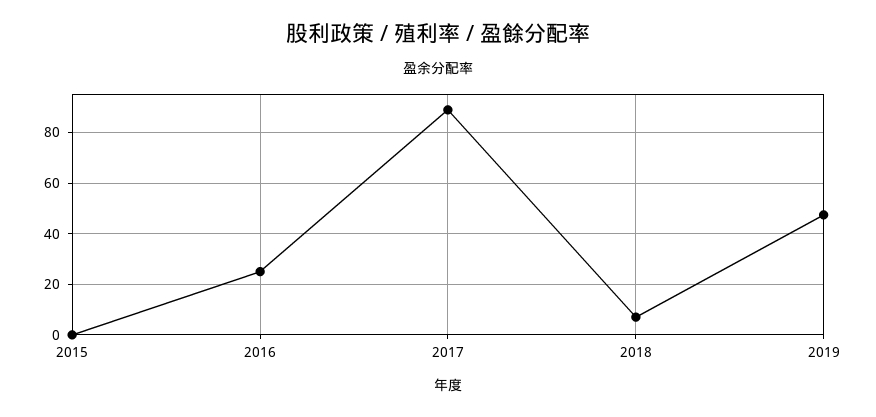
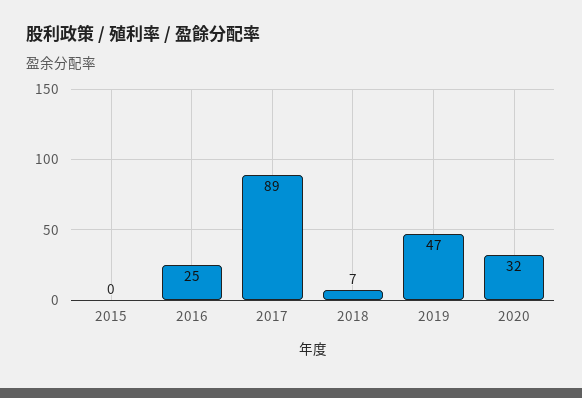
2020: none -> 32

